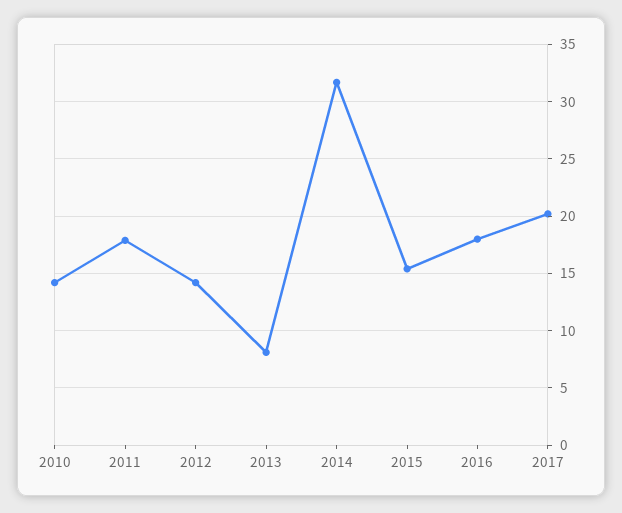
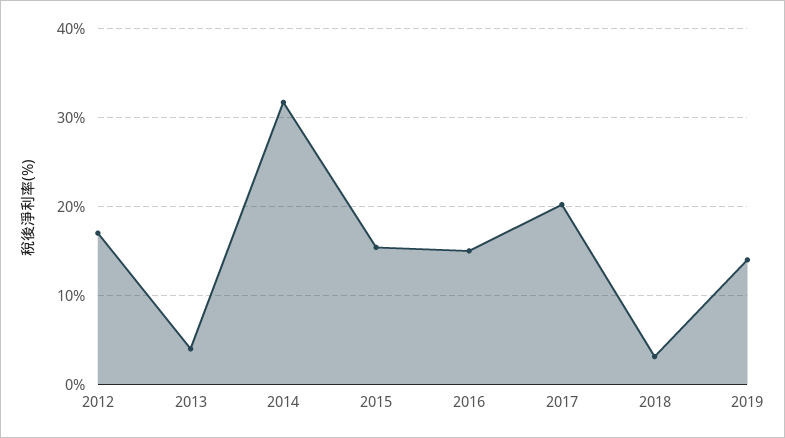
2010: 14 -> none
2011: 18 -> none
2012: 14 -> 17
2013: 8 -> 4
2016: 18 -> 15
2018: none -> 3
2019: none -> 14

